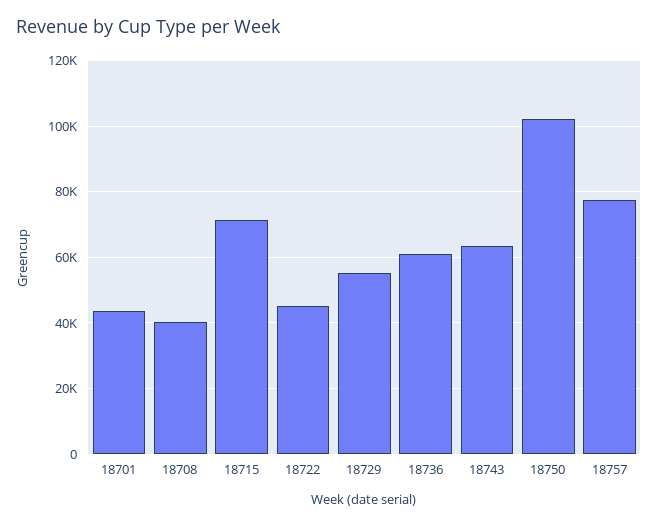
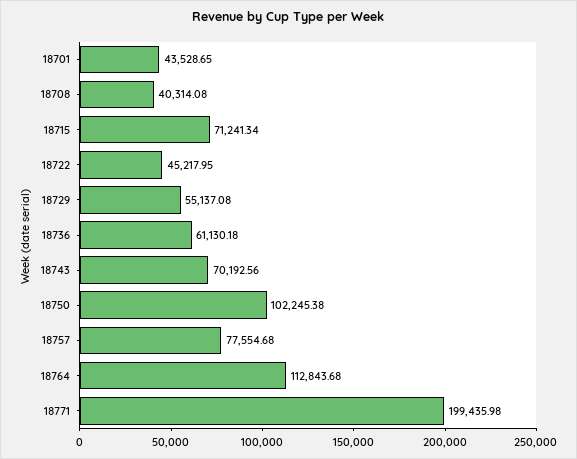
18743: 64000 -> 70192.56
18764: none -> 112843.68
18771: none -> 199435.98

